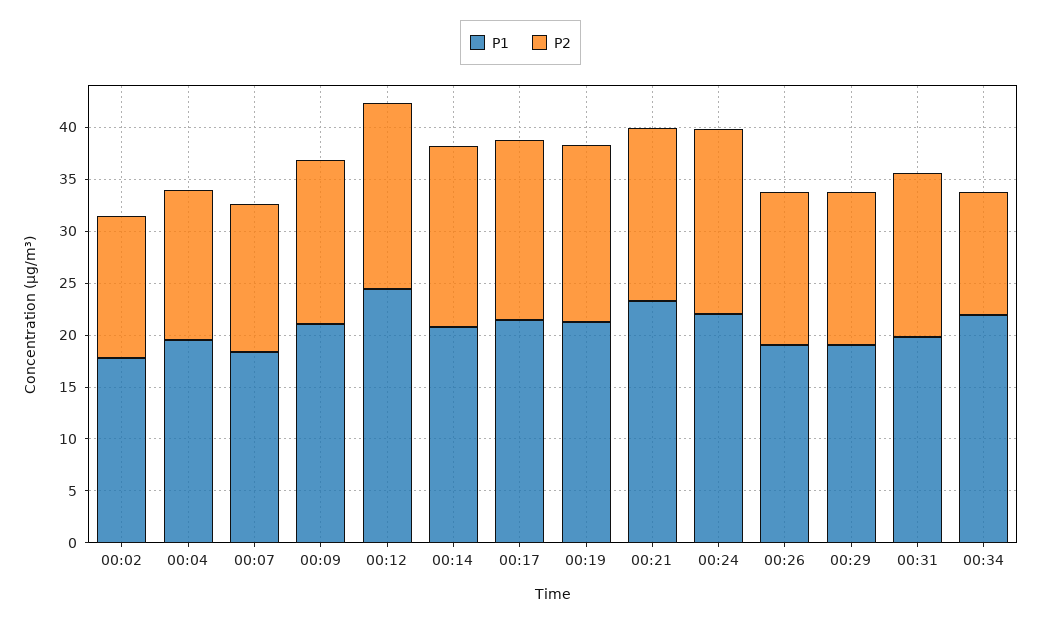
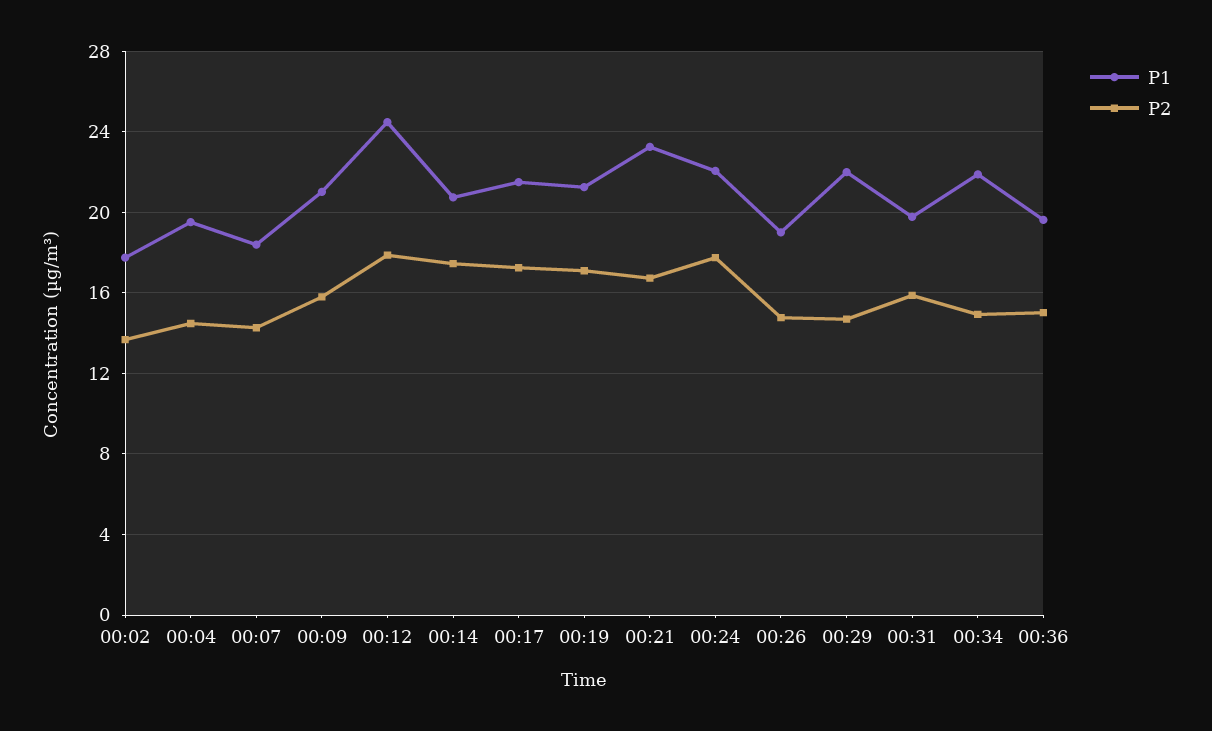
P1, 00:29: 19 -> 22
P2, 00:34: 12 -> 15
P1, 00:36: none -> 19.5
P2, 00:36: none -> 15

